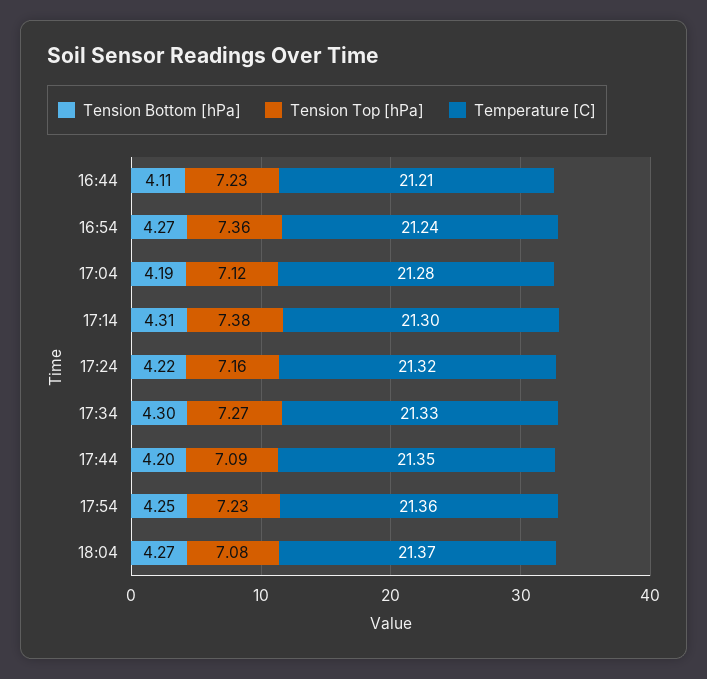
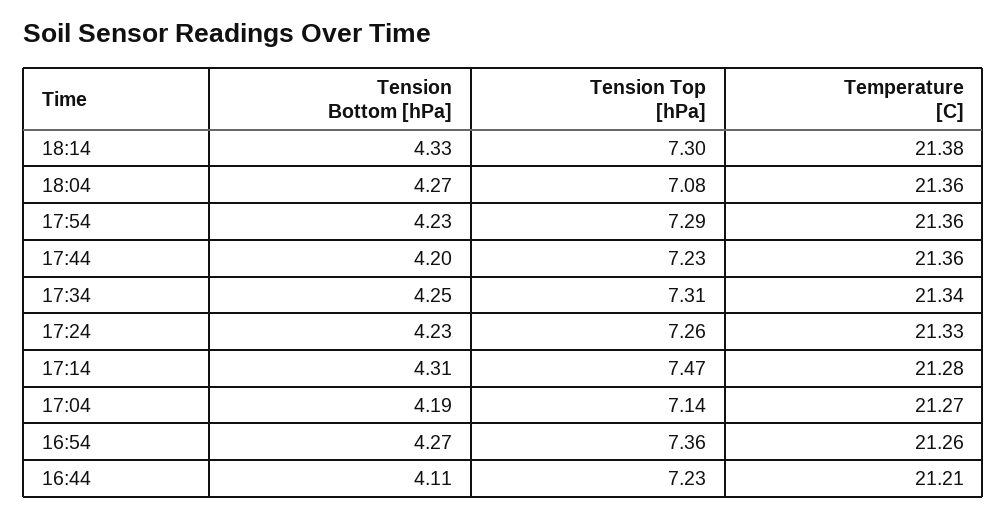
Temperature [C], 16:54: 21.24 -> 21.26
Tension Top [hPa], 17:04: 7.12 -> 7.14
Temperature [C], 17:04: 21.28 -> 21.27
Tension Top [hPa], 17:14: 7.38 -> 7.47
Temperature [C], 17:14: 21.3 -> 21.28
Tension Bottom [hPa], 17:24: 4.22 -> 4.23
Tension Top [hPa], 17:24: 7.16 -> 7.26
Temperature [C], 17:24: 21.32 -> 21.33
Tension Bottom [hPa], 17:34: 4.3 -> 4.25
Tension Top [hPa], 17:34: 7.27 -> 7.31
Temperature [C], 17:34: 21.33 -> 21.34
Tension Top [hPa], 17:44: 7.09 -> 7.23
Temperature [C], 17:44: 21.35 -> 21.36
Tension Bottom [hPa], 17:54: 4.25 -> 4.23
Tension Top [hPa], 17:54: 7.23 -> 7.29
Temperature [C], 18:04: 21.37 -> 21.36
Tension Bottom [hPa], 18:14: none -> 4.33
Tension Top [hPa], 18:14: none -> 7.3
Temperature [C], 18:14: none -> 21.38

